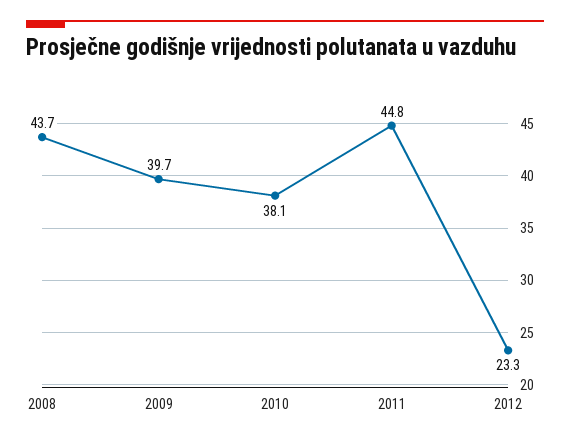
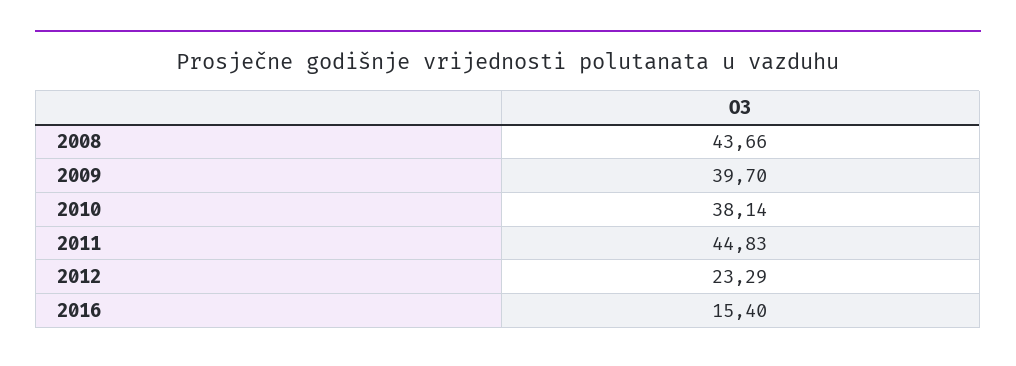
2016: none -> 15.4

